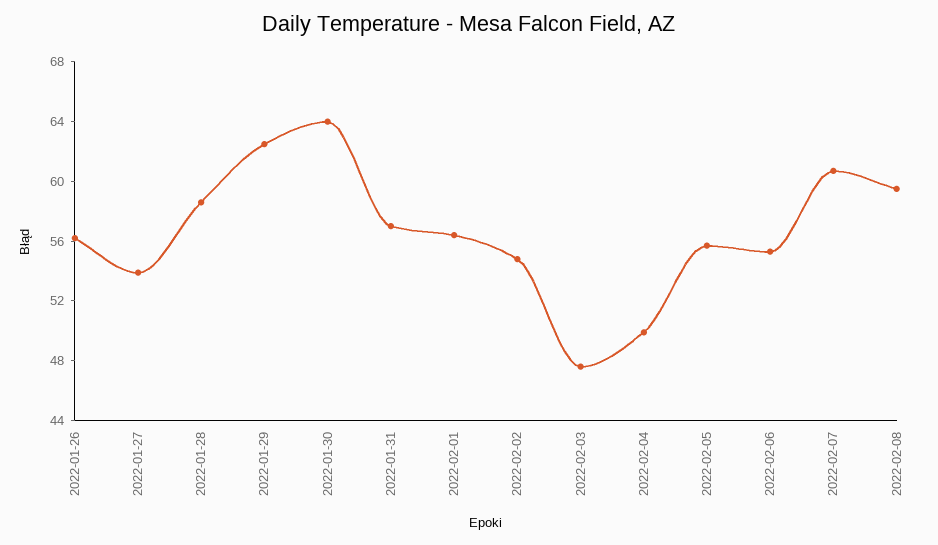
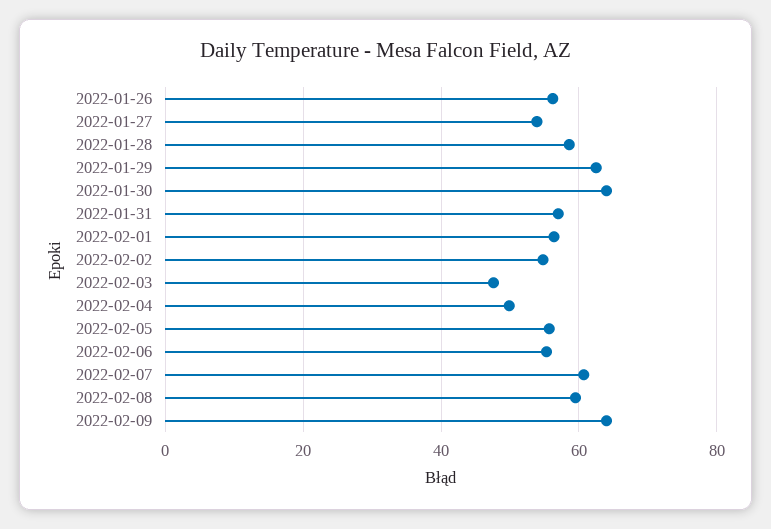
2022-02-09: none -> 64

